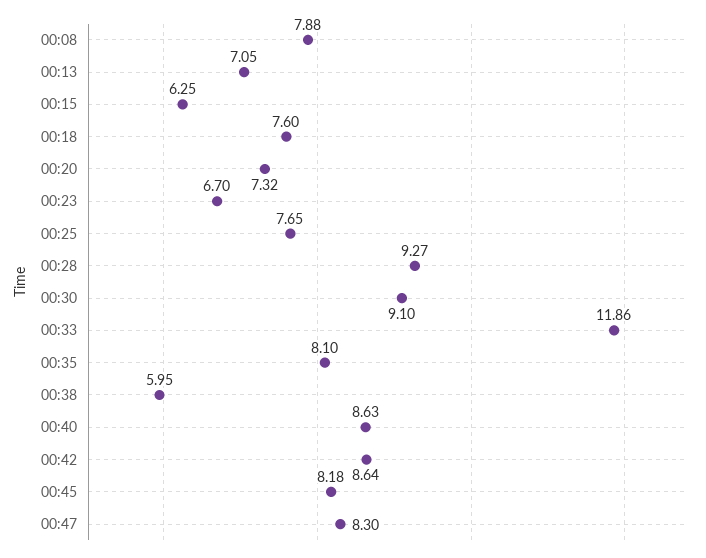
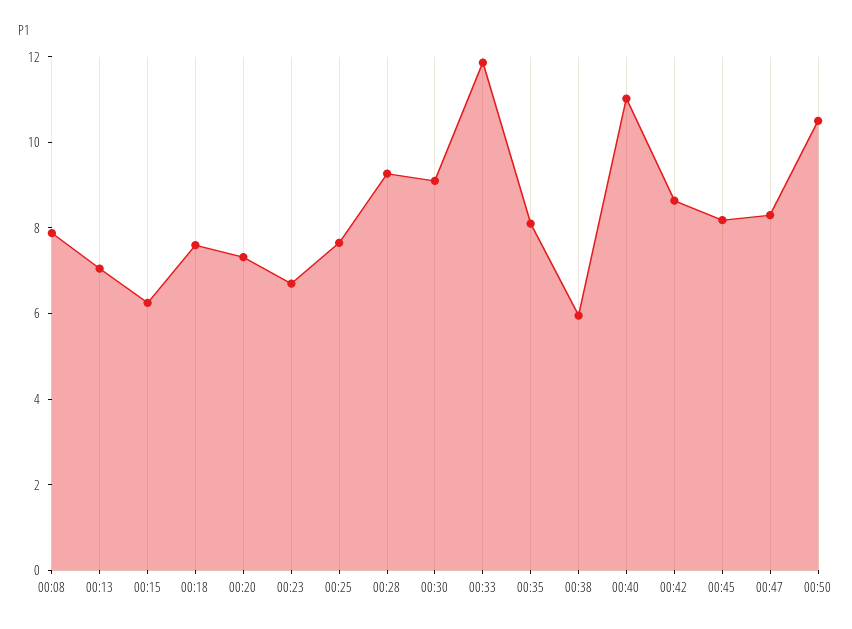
00:40: 8.63 -> 11
00:50: none -> 10.5

